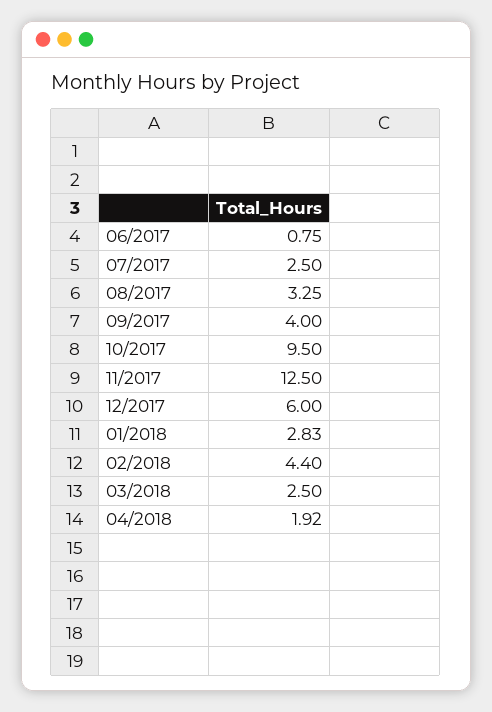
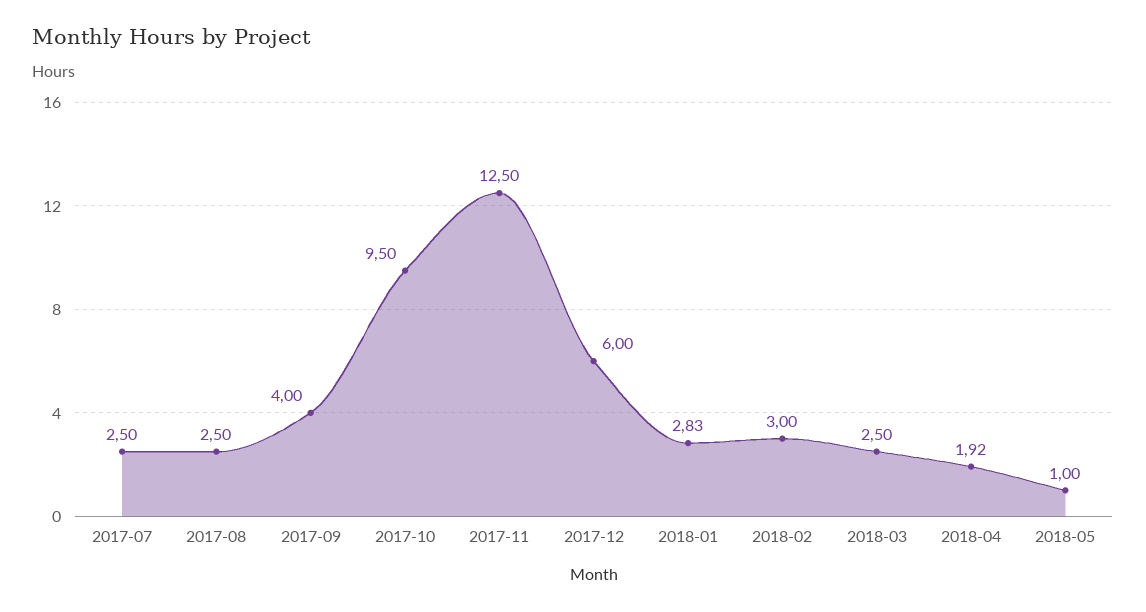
06/2017: 0.75 -> none
08/2017: 3.25 -> 2.5
02/2018: 4.4 -> 3
2018-05: none -> 1

